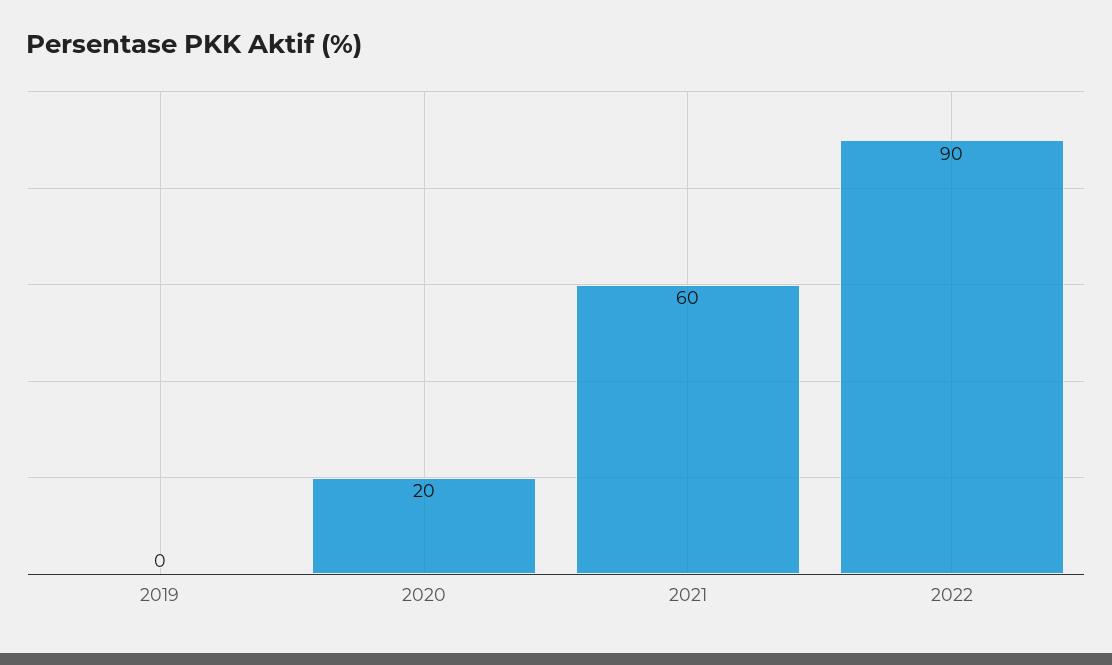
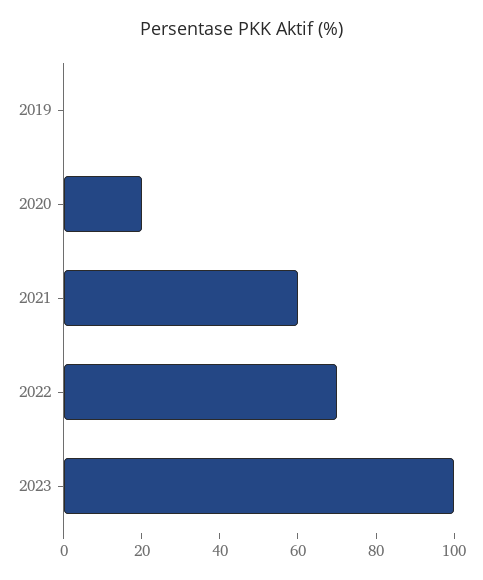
2022: 90 -> 70
2023: none -> 100

